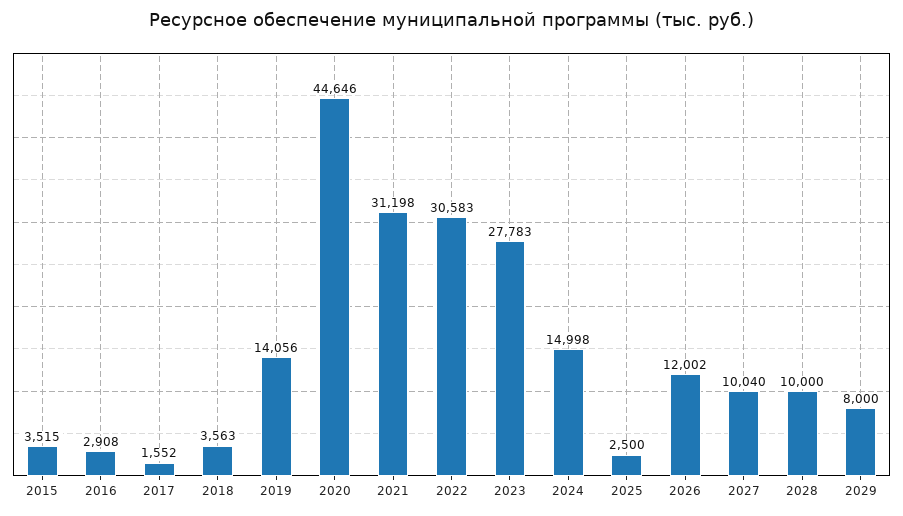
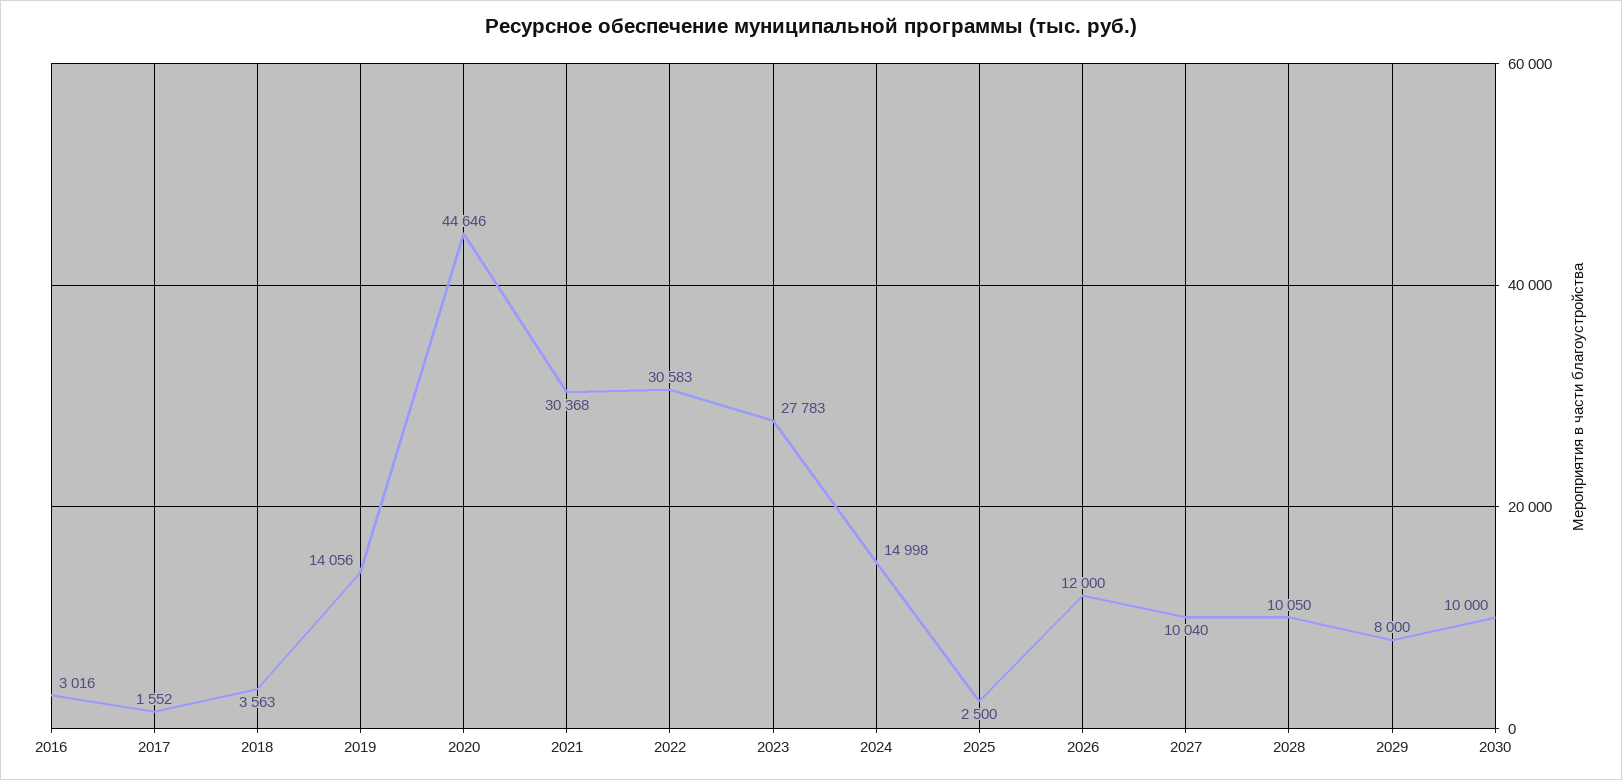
2015: 3515 -> none
2016: 2908 -> 3016
2021: 31198 -> 30368
2026: 12002 -> 12000
2028: 10000 -> 10050
2030: none -> 10000

